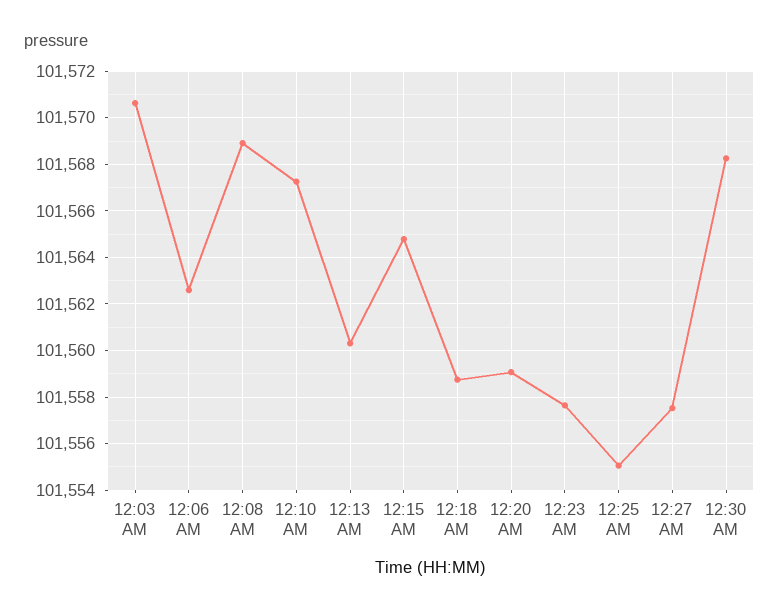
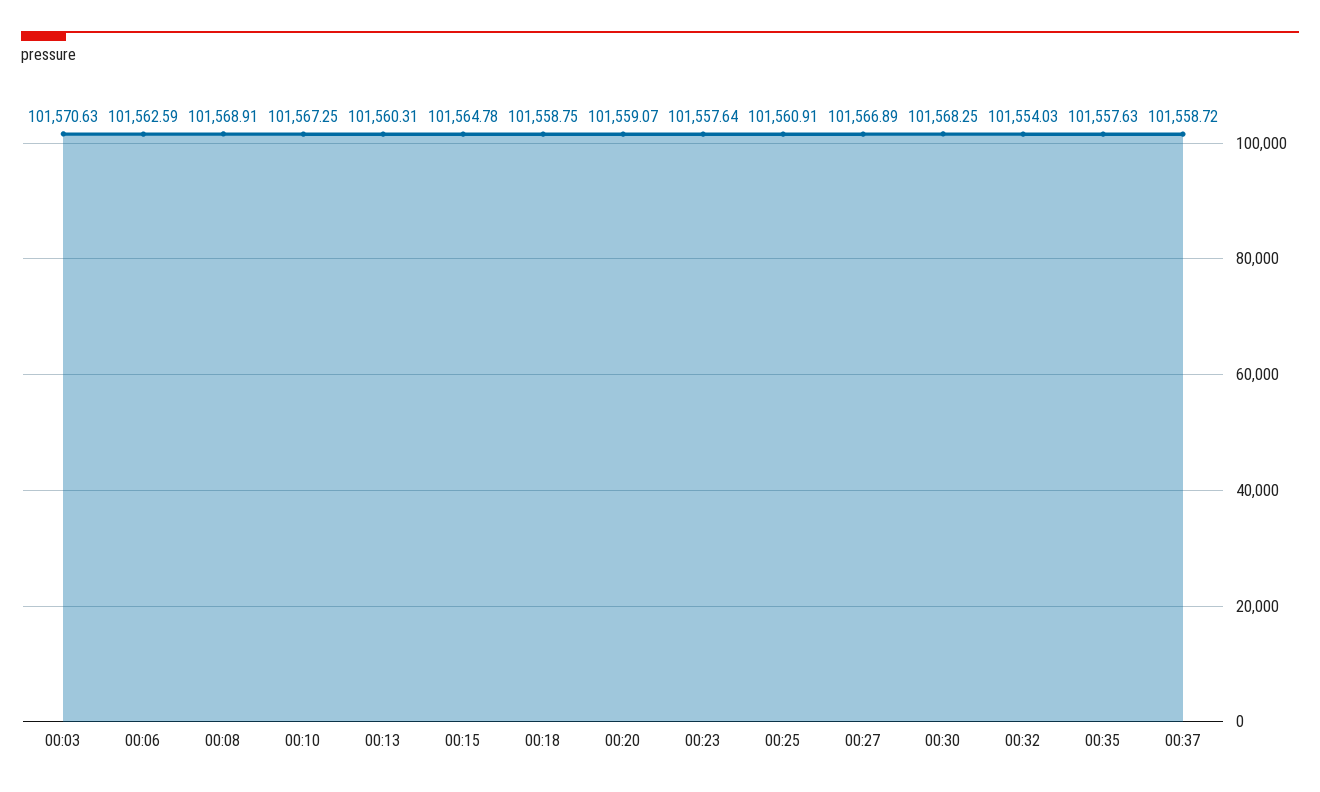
12:25 AM: 101555 -> 101560.91
12:27 AM: 101557.5 -> 101566.89
00:32: none -> 101554.03
00:35: none -> 101557.63
00:37: none -> 101558.72

